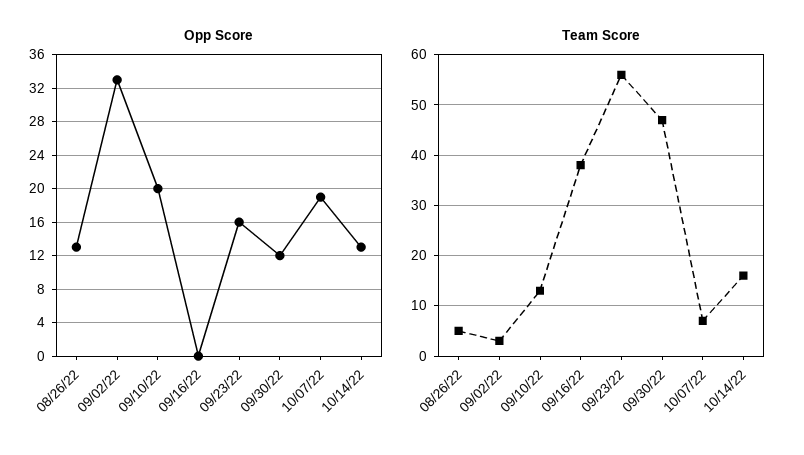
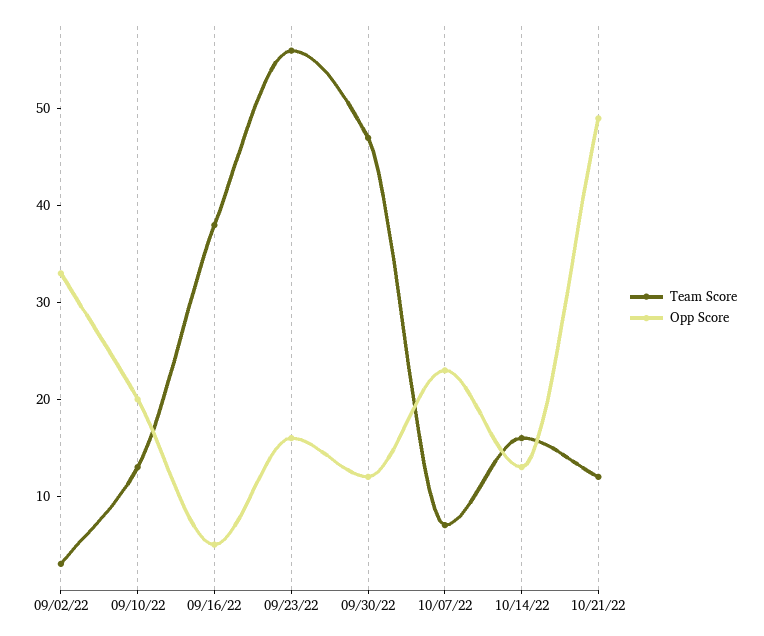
Opp Score, 08/26/22: 13 -> none
Opp Score, 09/16/22: 0 -> 5
Opp Score, 10/07/22: 19 -> 23
Team Score, 08/26/22: 5 -> none
Team Score, 10/21/22: none -> 12
Opp Score, 10/21/22: none -> 49

